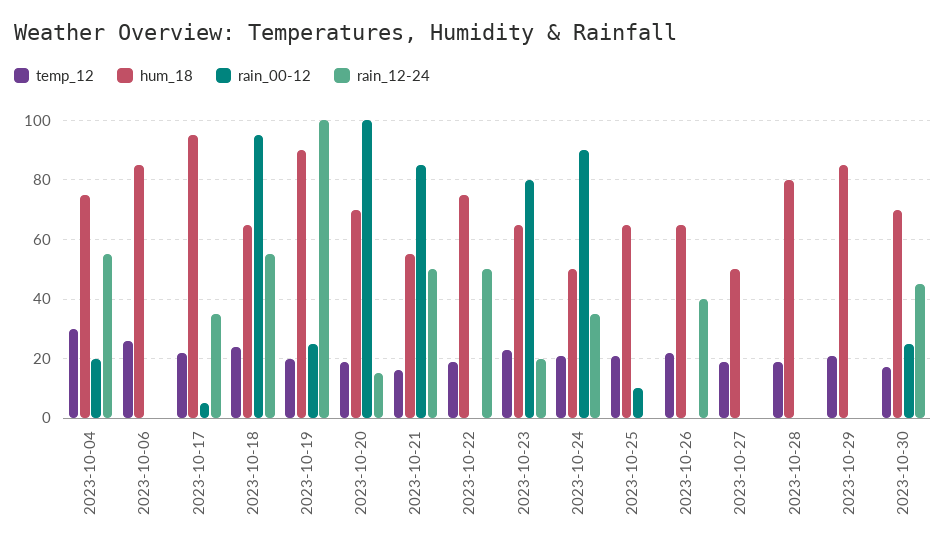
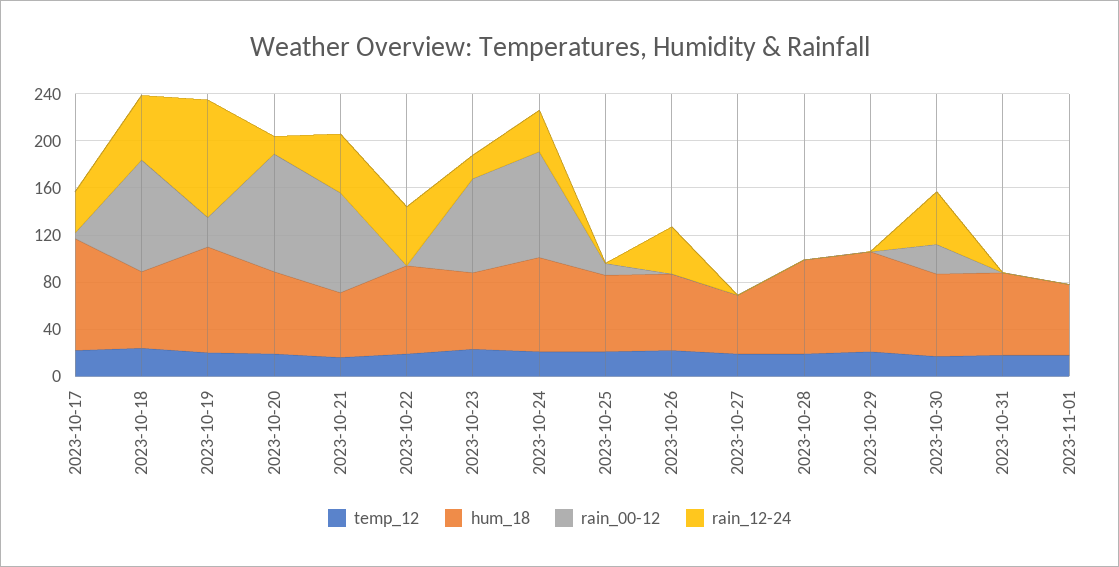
temp_12, 2023-10-04: 30 -> none
hum_18, 2023-10-04: 75 -> none
rain_00-12, 2023-10-04: 20 -> none
rain_12-24, 2023-10-04: 55 -> none
temp_12, 2023-10-06: 25 -> none
hum_18, 2023-10-06: 85 -> none
rain_00-12, 2023-10-06: 0 -> none
rain_12-24, 2023-10-06: 0 -> none
hum_18, 2023-10-24: 50 -> 80
temp_12, 2023-10-31: none -> 20
hum_18, 2023-10-31: none -> 70
rain_00-12, 2023-10-31: none -> 0
rain_12-24, 2023-10-31: none -> 0
temp_12, 2023-11-01: none -> 20
hum_18, 2023-11-01: none -> 60
rain_00-12, 2023-11-01: none -> 0
rain_12-24, 2023-11-01: none -> 0

